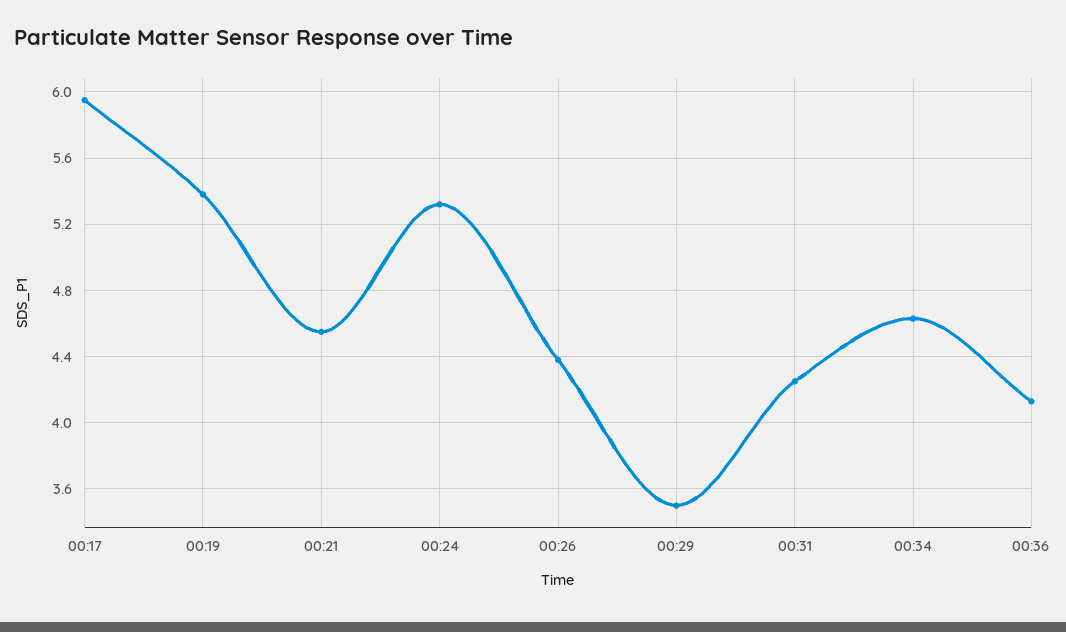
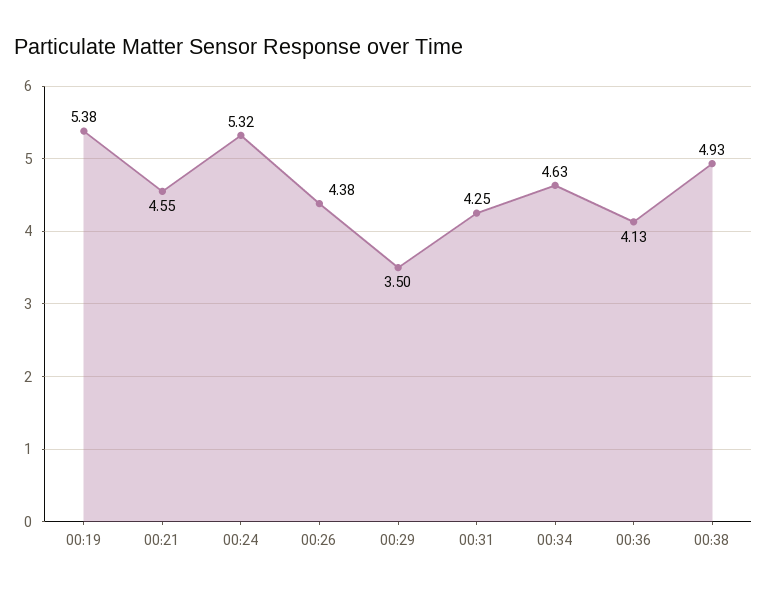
00:17: 5.95 -> none
00:38: none -> 4.93

